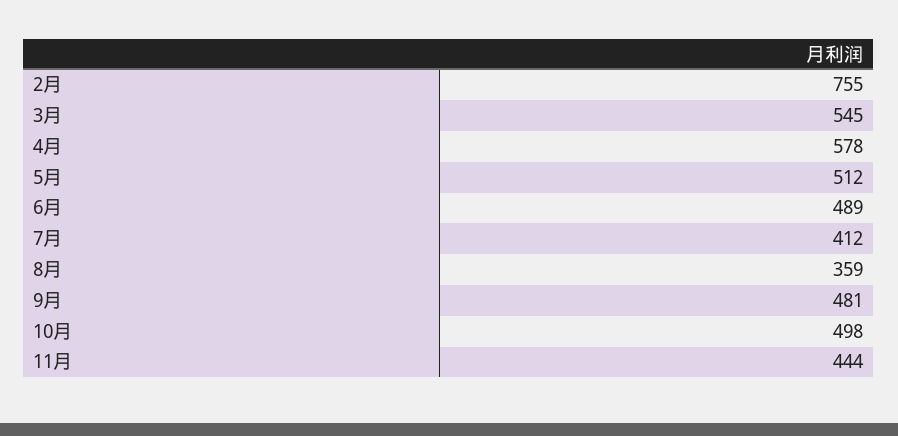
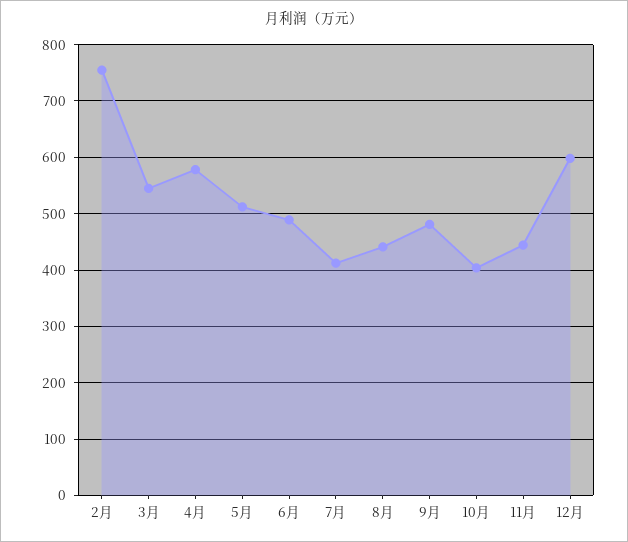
8月: 359 -> 440
10月: 498 -> 400
12月: none -> 600

